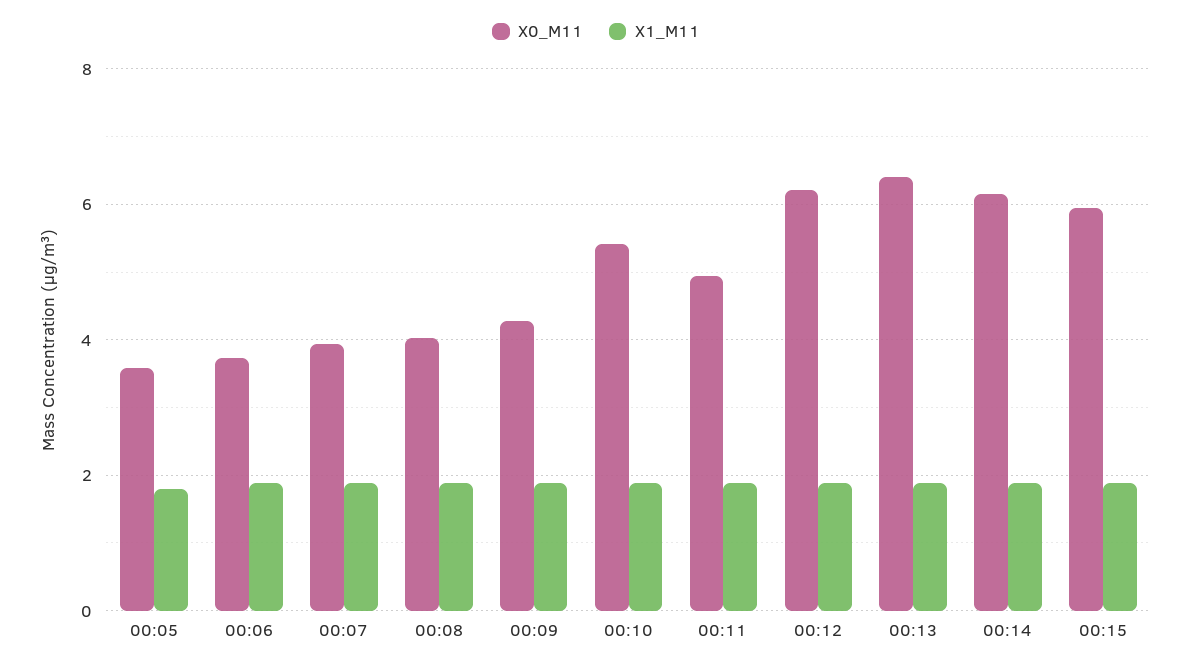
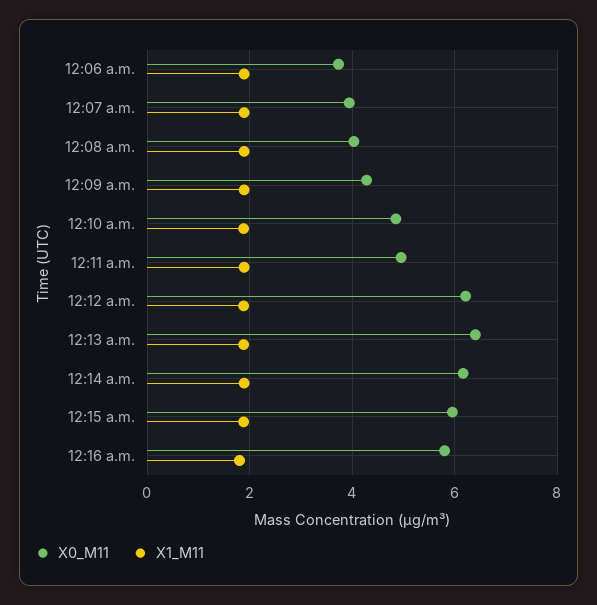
X0_M11, 00:05: 3.6 -> none
X1_M11, 00:05: 1.8 -> none
X0_M11, 00:10: 5.4 -> 4.8
X0_M11, 12:16 a.m.: none -> 5.8
X1_M11, 12:16 a.m.: none -> 1.8

